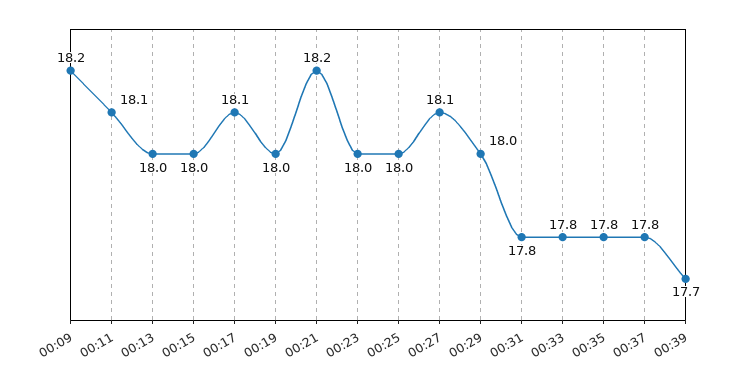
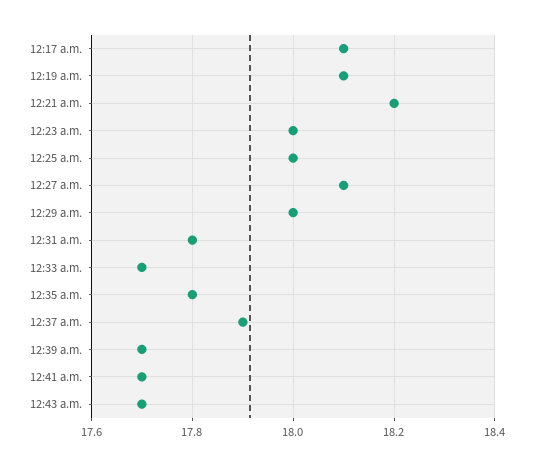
00:09: 18.2 -> none
00:11: 18.1 -> none
00:13: 18 -> none
00:15: 18 -> none
00:19: 18 -> 18.1
00:33: 17.8 -> 17.7
00:37: 17.8 -> 17.9
12:41 a.m.: none -> 17.7
12:43 a.m.: none -> 17.7

